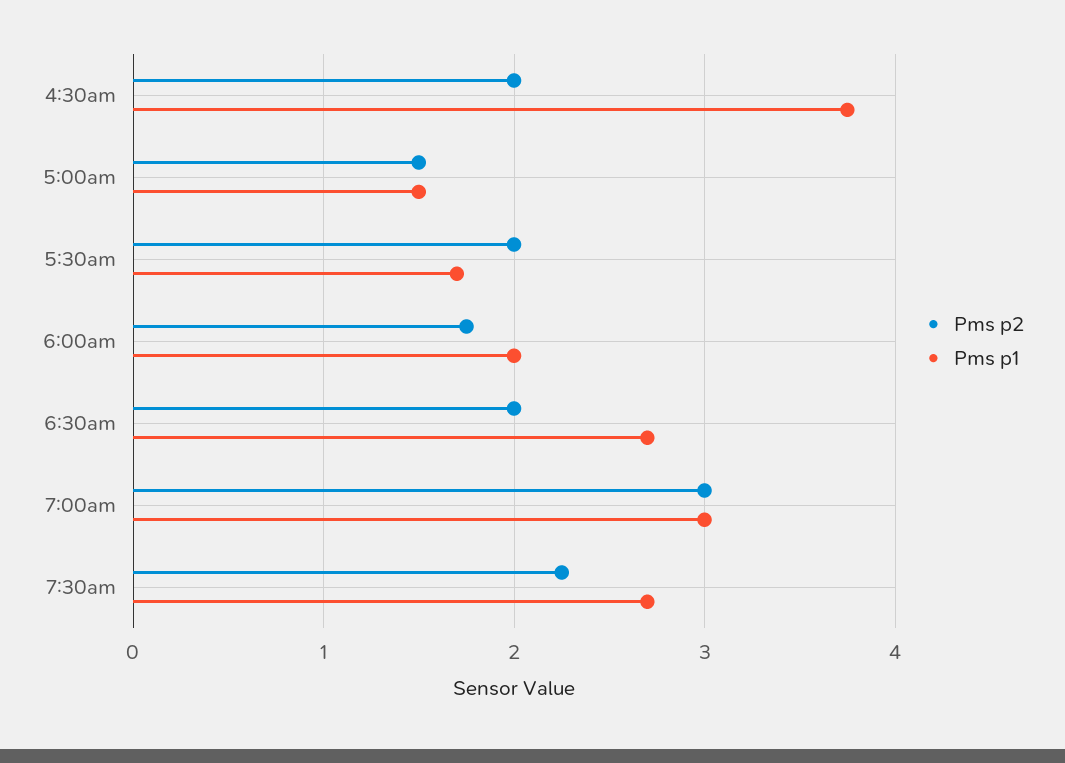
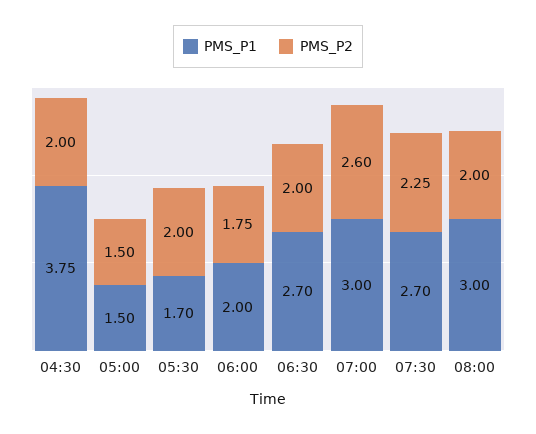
Pms p2, 7:00am: 3 -> 2.6
Pms p1, 08:00: none -> 3
Pms p2, 08:00: none -> 2

